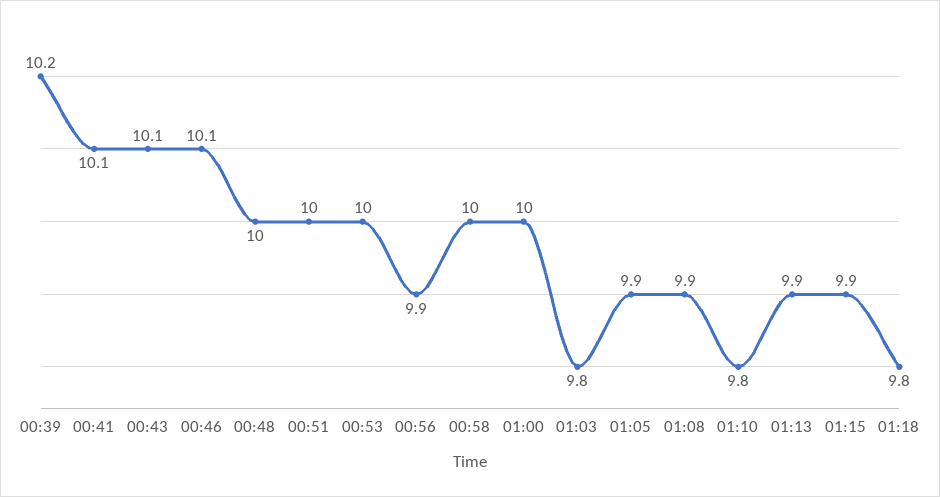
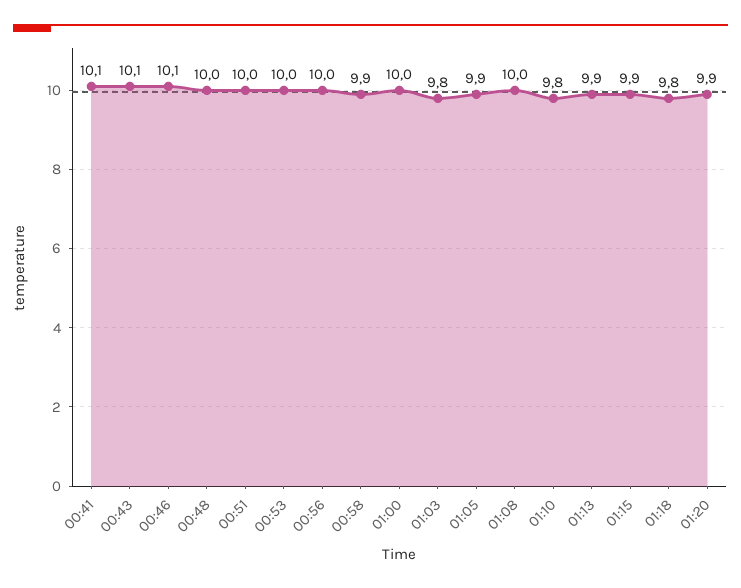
00:39: 10.2 -> none
00:56: 9.9 -> 10
00:58: 10 -> 9.9
01:08: 9.9 -> 10
01:20: none -> 9.9

